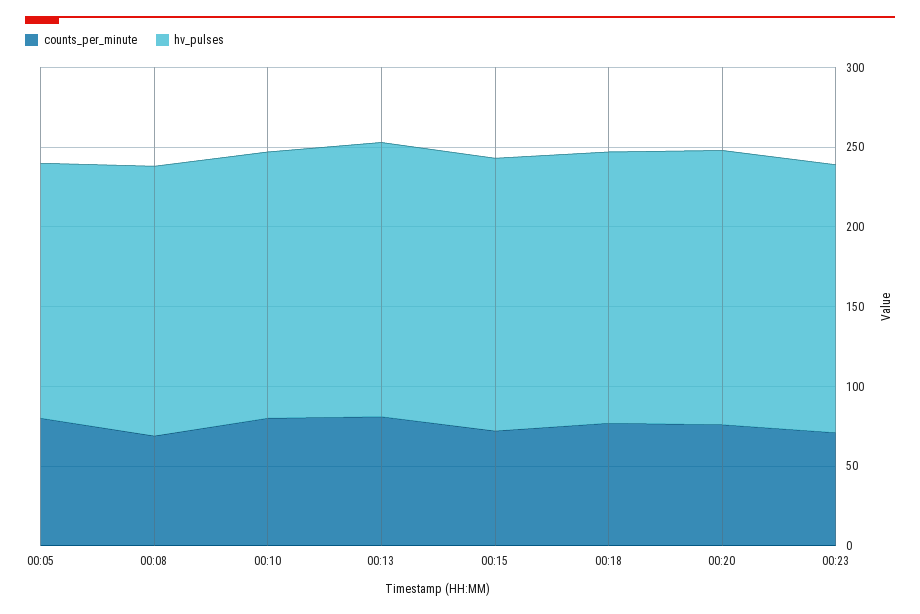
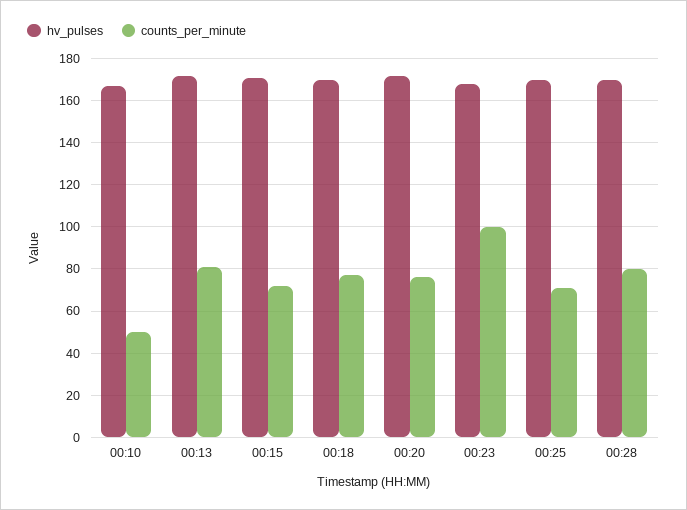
counts_per_minute, 00:05: 80 -> none
hv_pulses, 00:05: 160 -> none
counts_per_minute, 00:08: 70 -> none
hv_pulses, 00:08: 170 -> none
counts_per_minute, 00:10: 80 -> 50
counts_per_minute, 00:23: 70 -> 100
hv_pulses, 00:25: none -> 170
counts_per_minute, 00:25: none -> 70
hv_pulses, 00:28: none -> 170
counts_per_minute, 00:28: none -> 80

